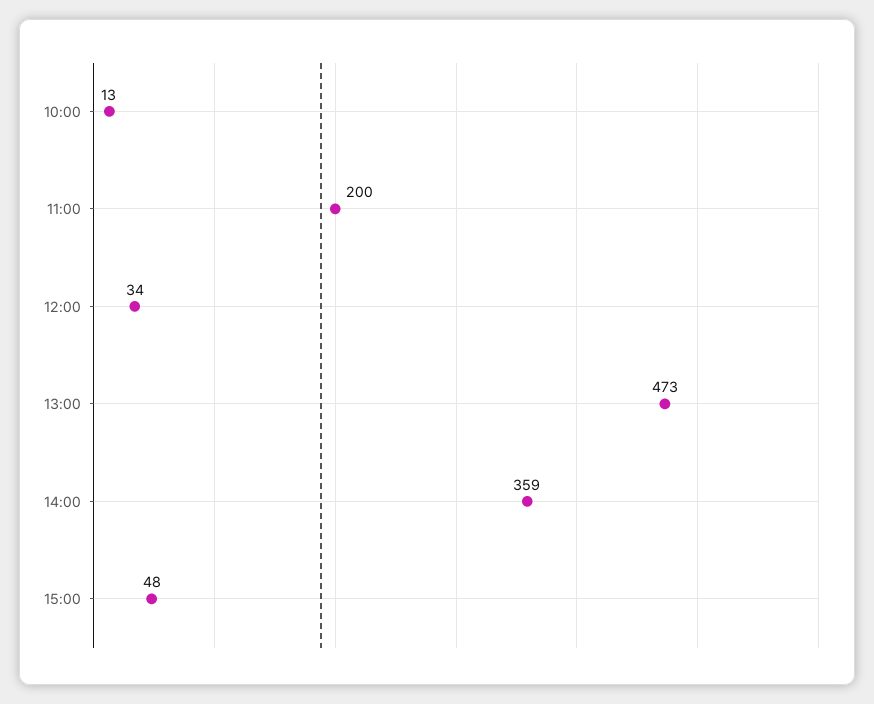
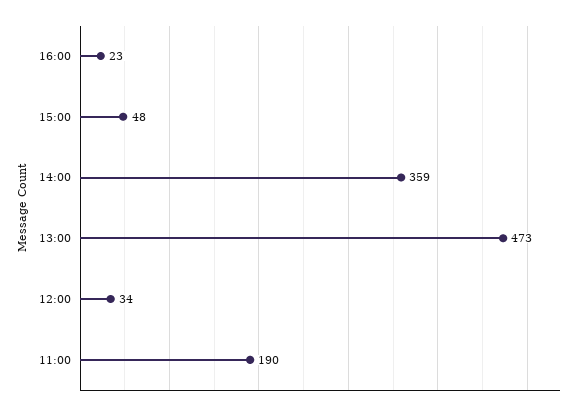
10:00: 13 -> none
11:00: 200 -> 190
16:00: none -> 23

